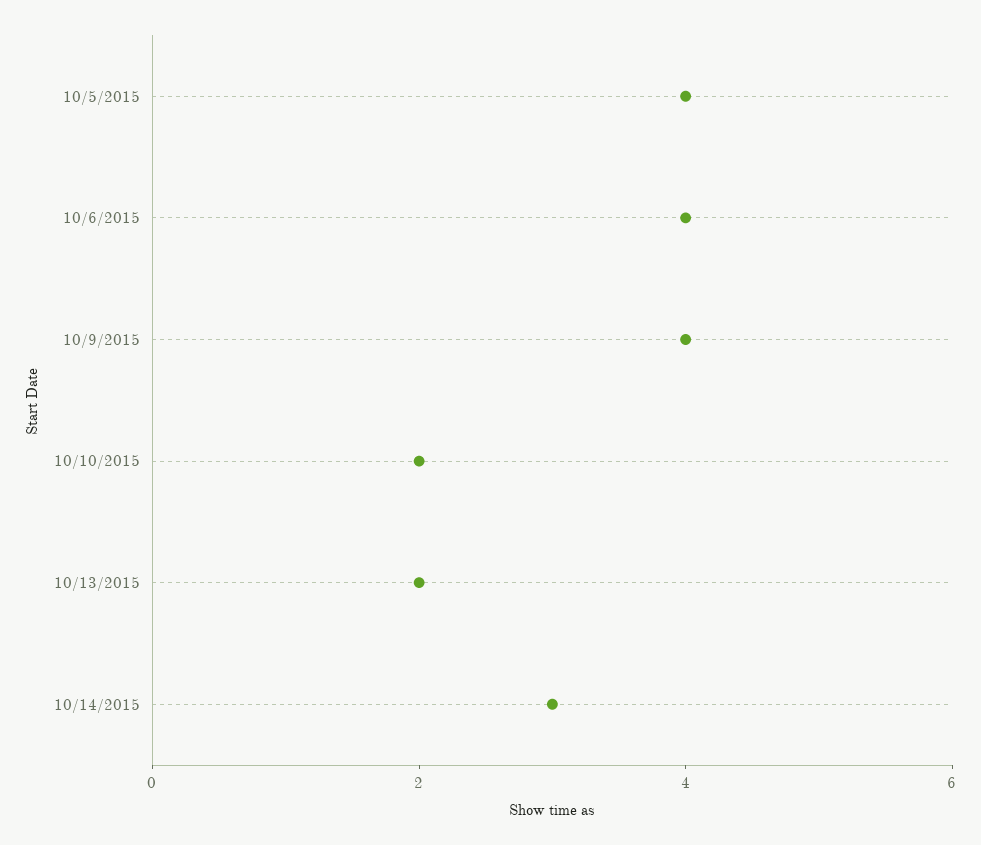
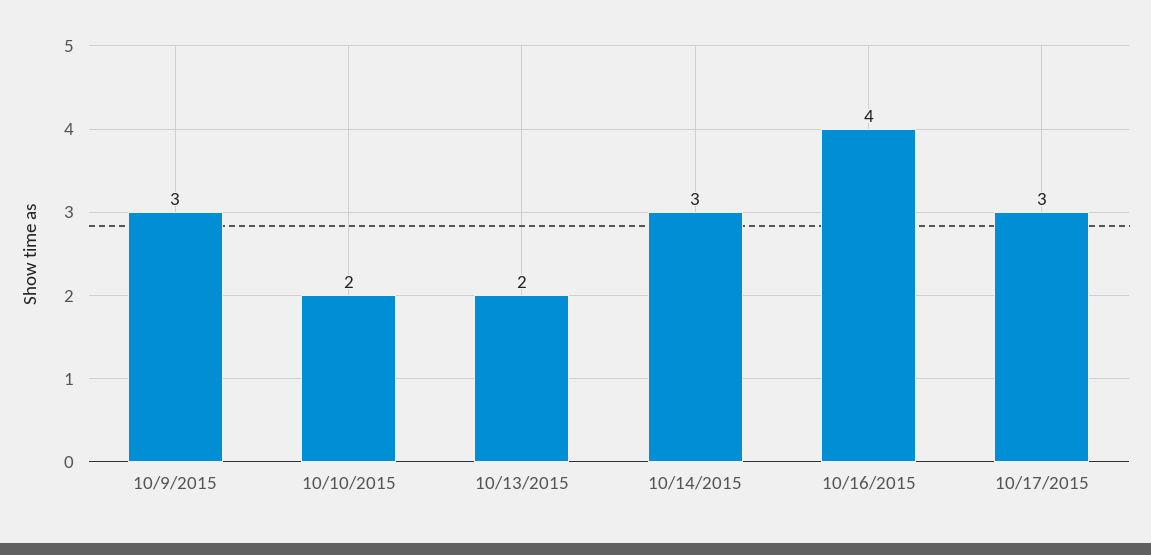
10/5/2015: 4 -> none
10/6/2015: 4 -> none
10/9/2015: 4 -> 3
10/16/2015: none -> 4
10/17/2015: none -> 3

